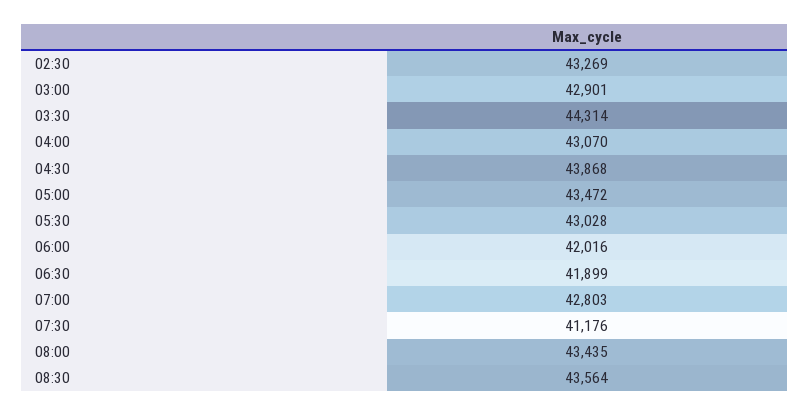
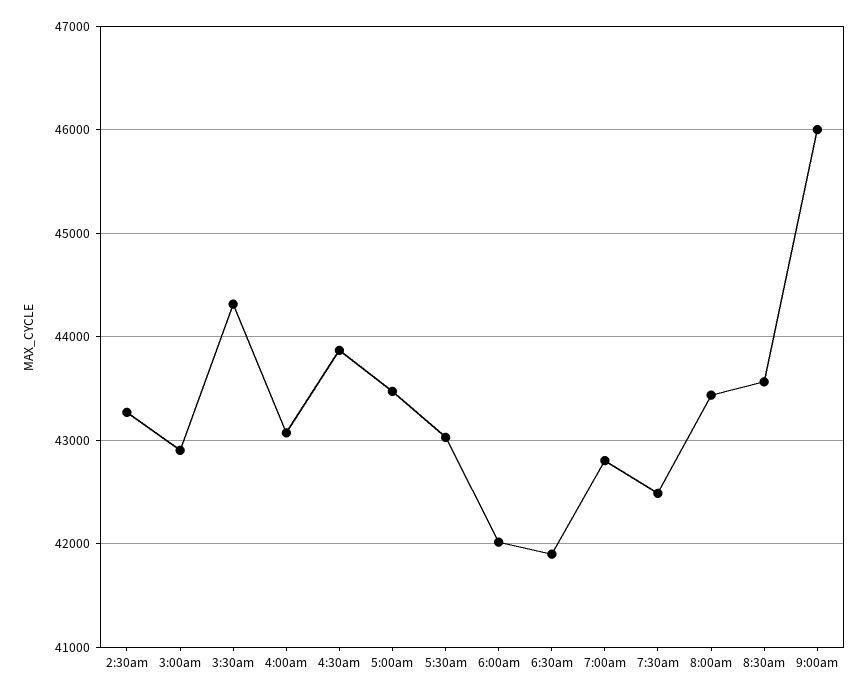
07:30: 41176 -> 42500
9:00am: none -> 46000

